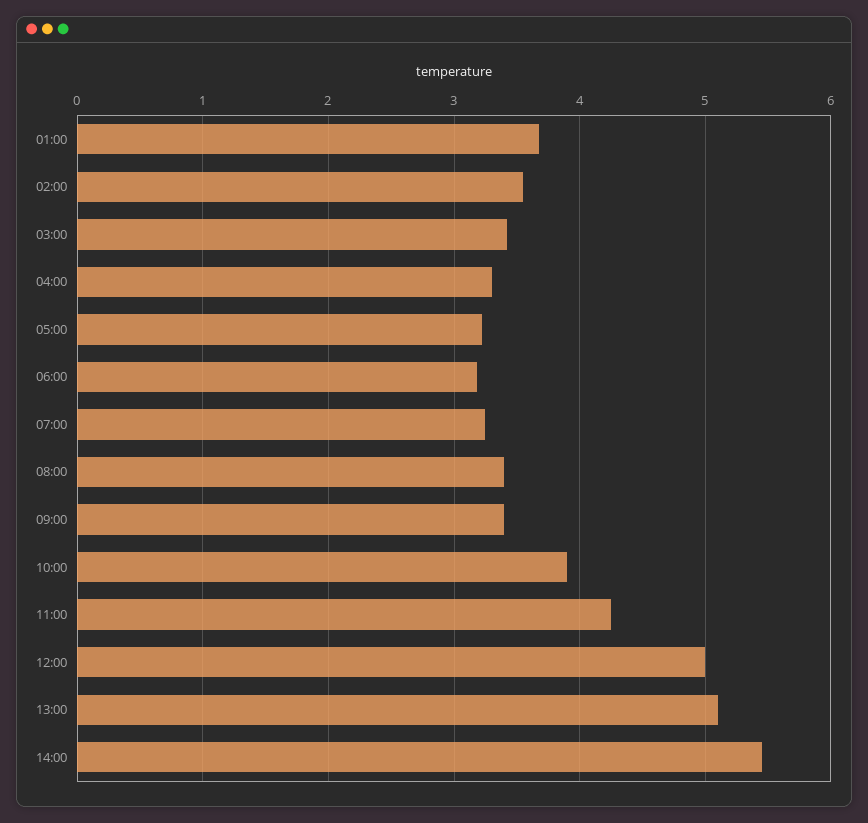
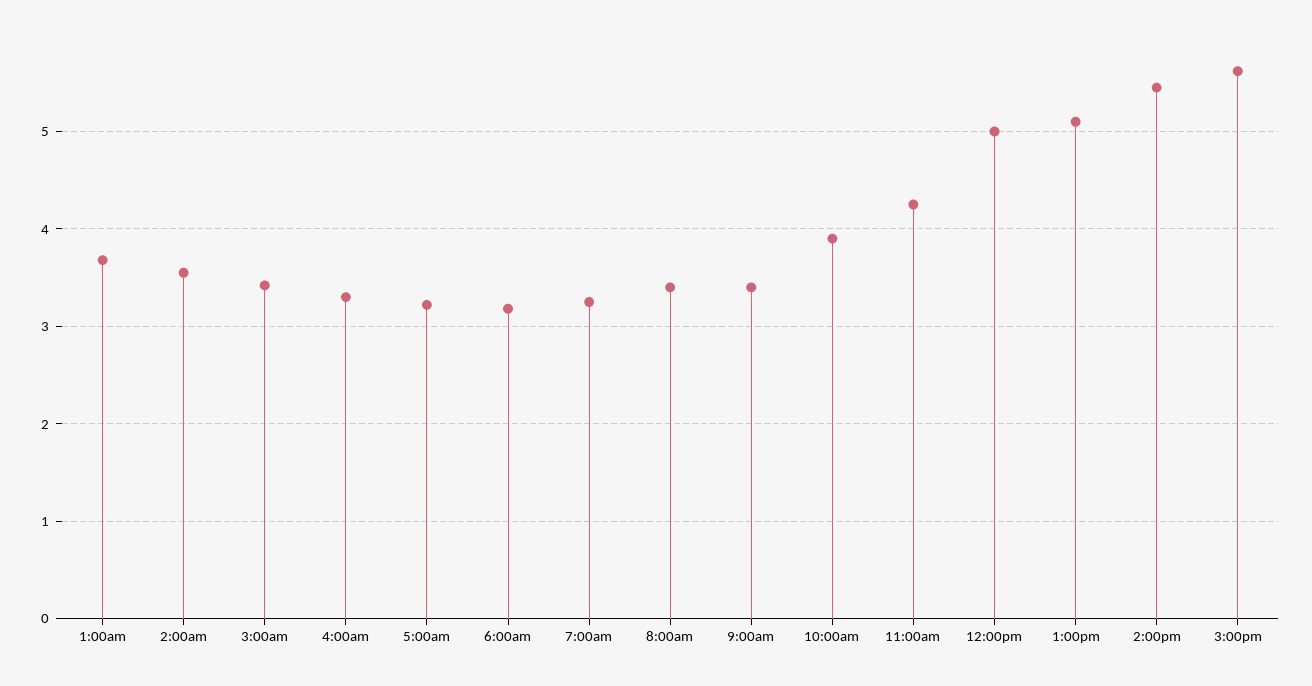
3:00pm: none -> 5.6

